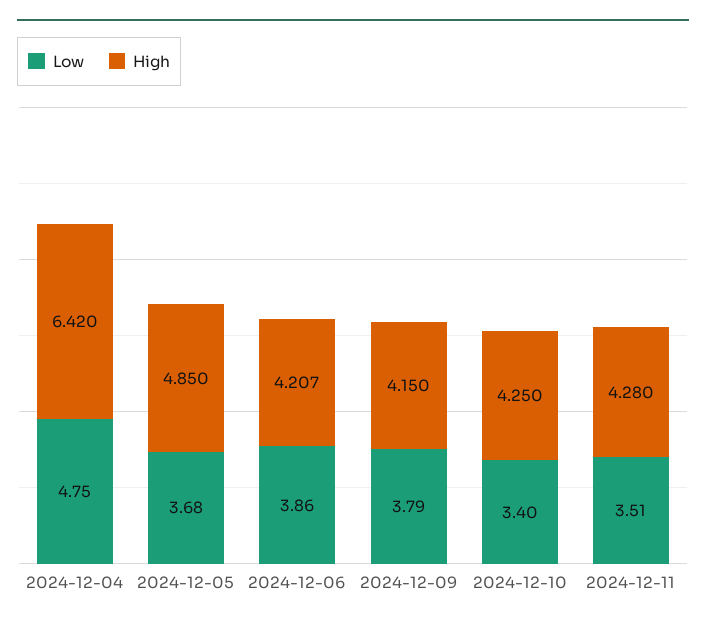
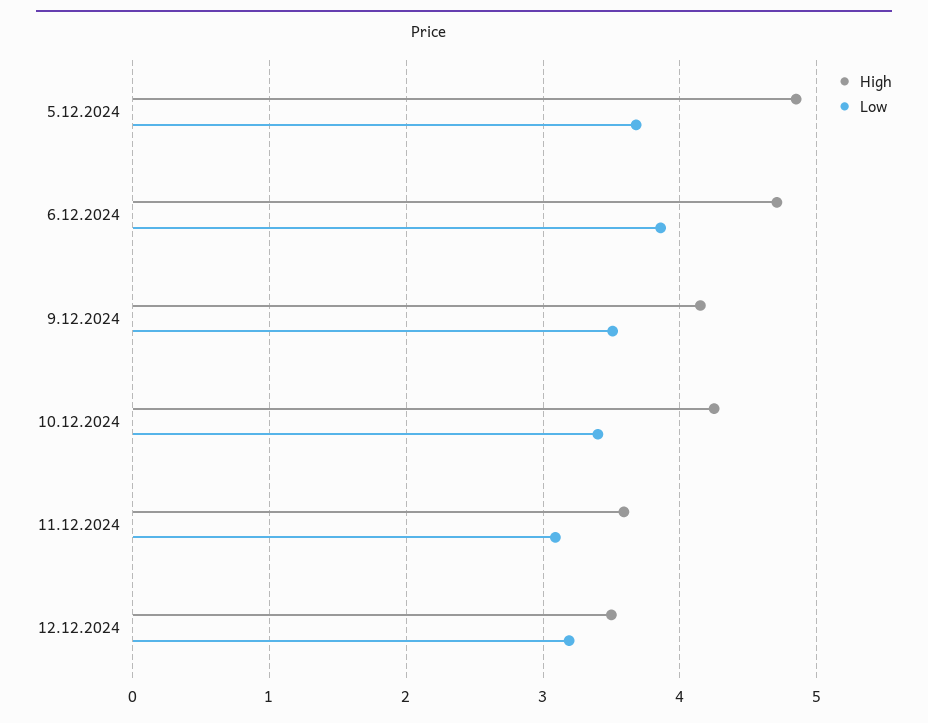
Low, 2024-12-04: 4.75 -> none
High, 2024-12-04: 6.42 -> none
High, 2024-12-06: 4.207 -> 4.7
Low, 2024-12-09: 3.79 -> 3.5
Low, 2024-12-11: 3.51 -> 3.1
High, 2024-12-11: 4.28 -> 3.6
High, 12.12.2024: none -> 3.5
Low, 12.12.2024: none -> 3.2

